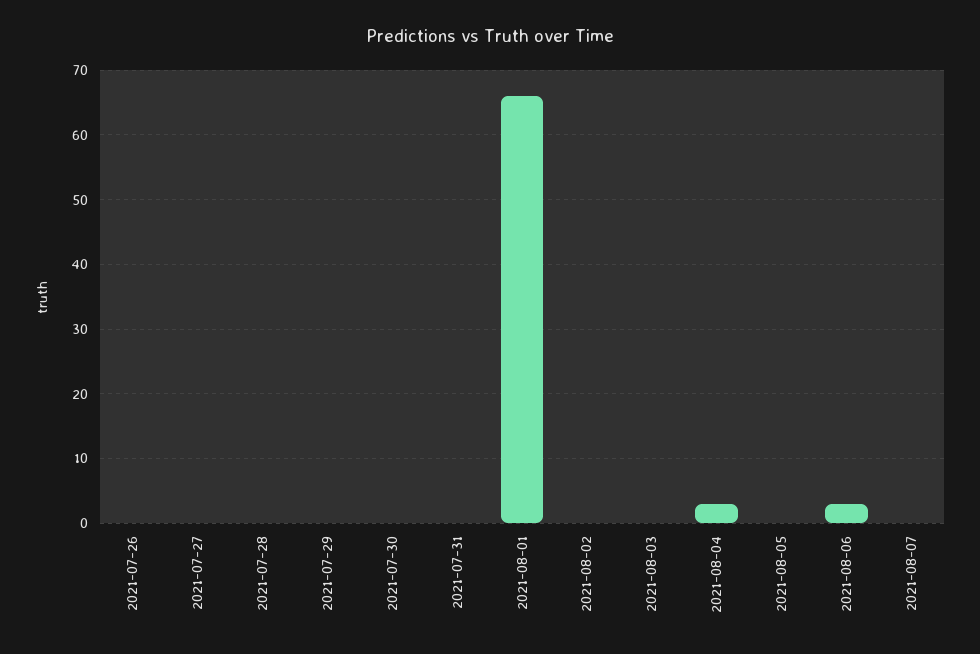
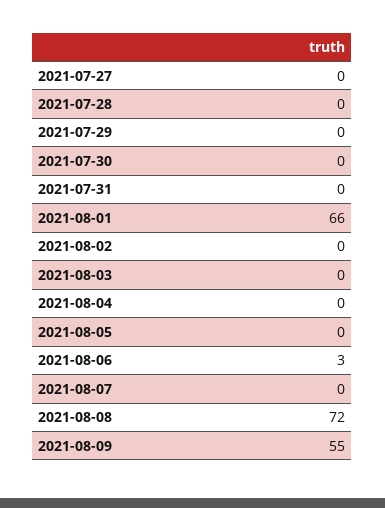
2021-07-26: 0 -> none
2021-08-04: 3 -> 0
2021-08-08: none -> 72
2021-08-09: none -> 55

